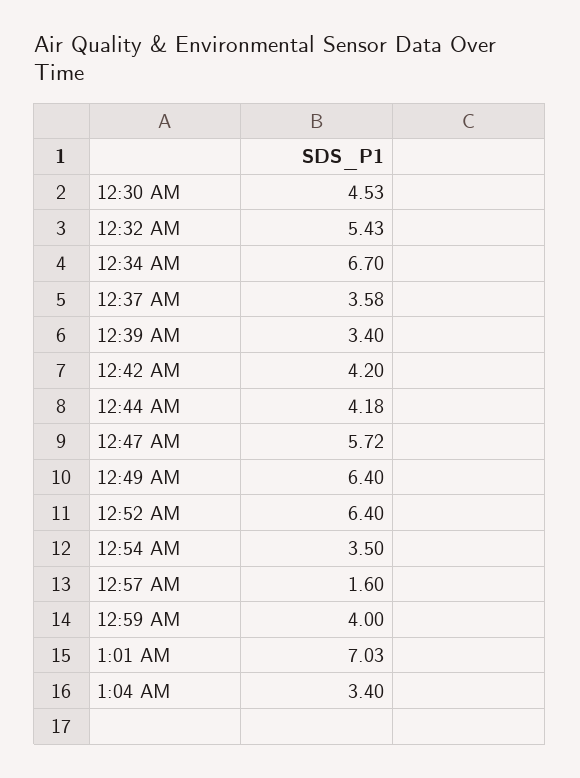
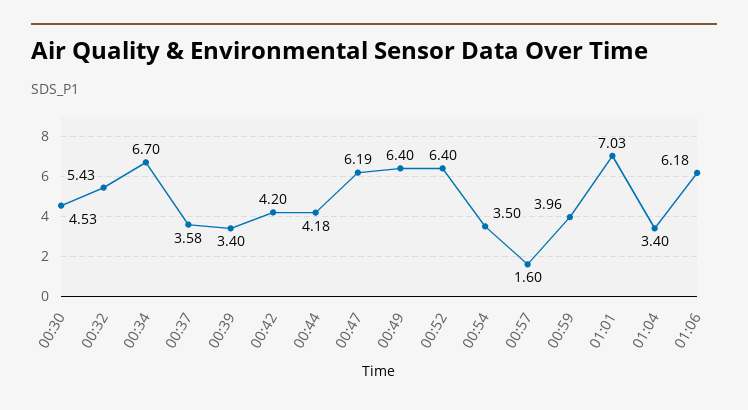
12:47 AM: 5.72 -> 6.19
12:59 AM: 4 -> 3.96
01:06: none -> 6.18

